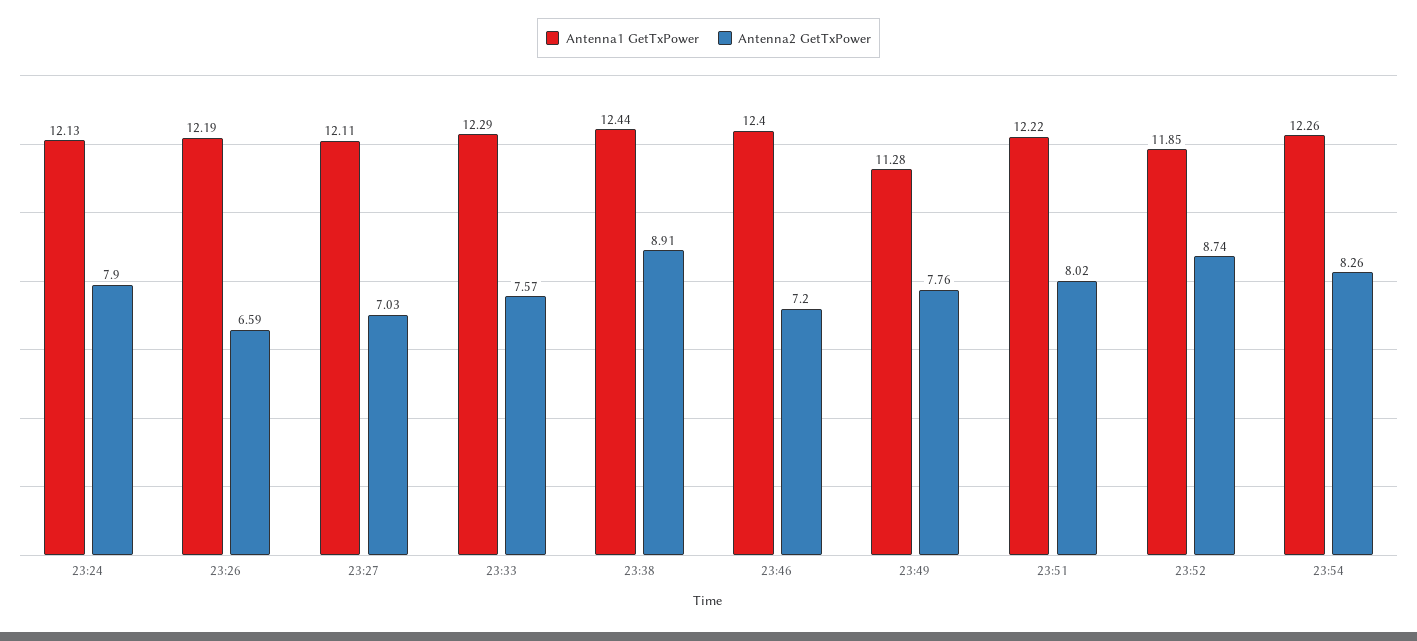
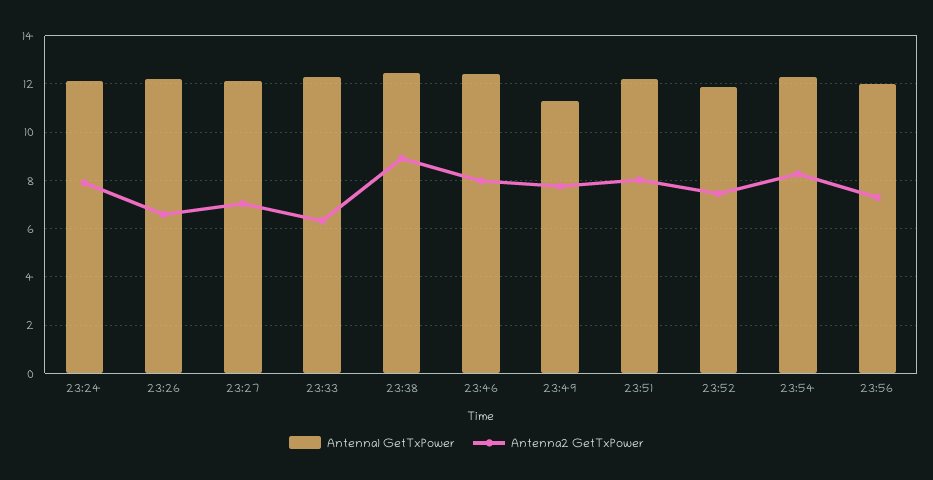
Antenna2 GetTxPower, 23:33: 7.57 -> 6.25
Antenna2 GetTxPower, 23:46: 7.2 -> 8
Antenna2 GetTxPower, 23:52: 8.74 -> 7.5
Antenna1 GetTxPower, 23:56: none -> 12
Antenna2 GetTxPower, 23:56: none -> 7.25

